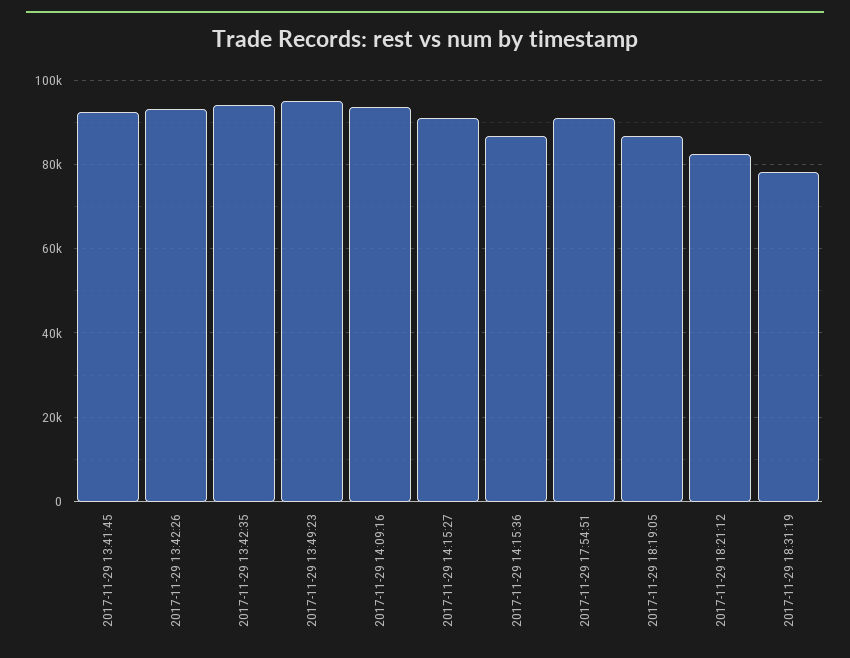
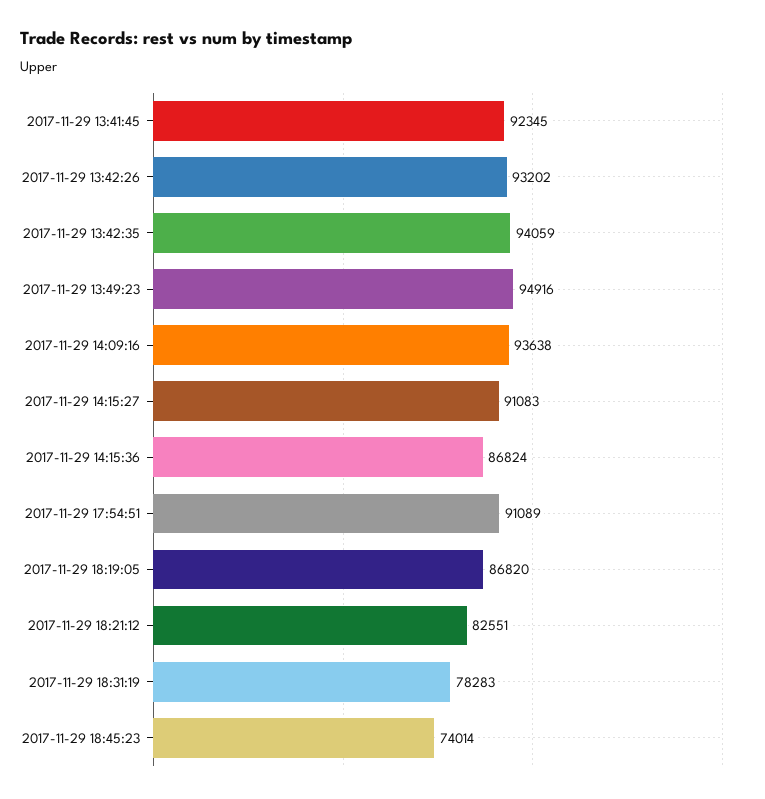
2017-11-29 18:45:23: none -> 74014

